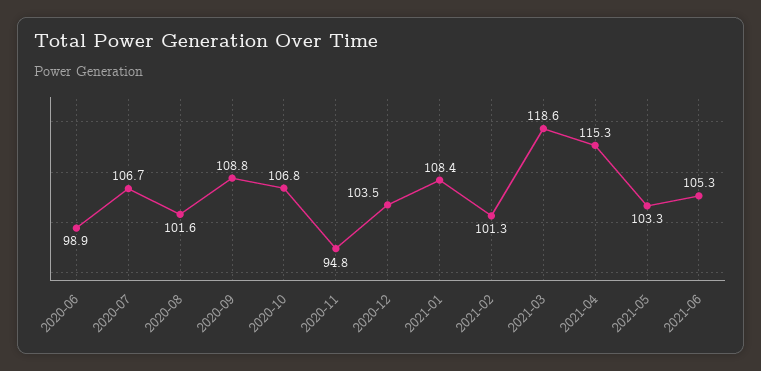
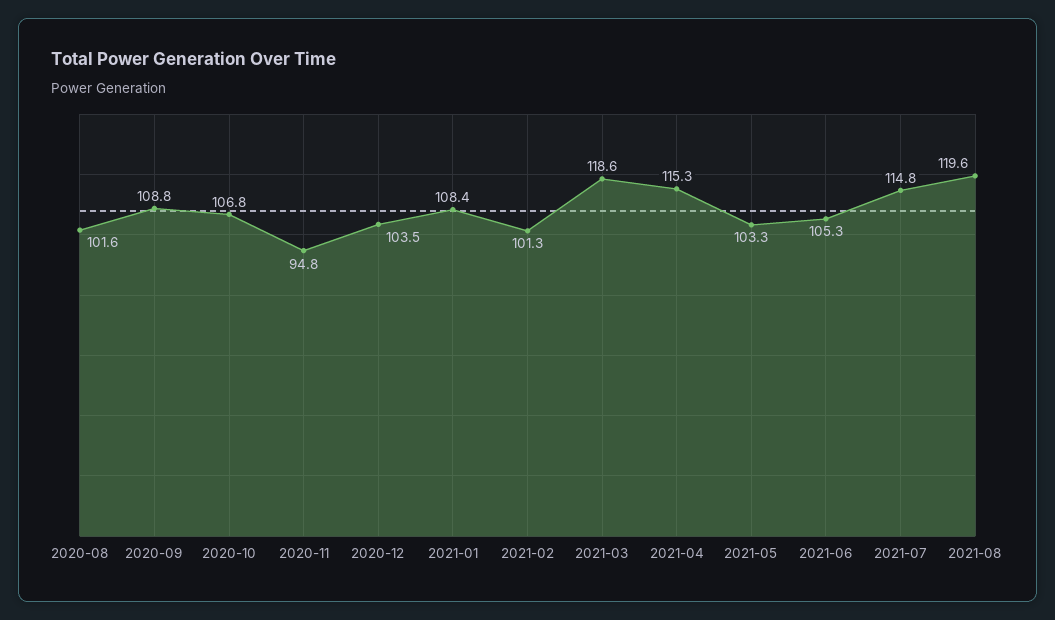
2020-06: 98.9 -> none
2020-07: 106.7 -> none
2021-07: none -> 114.8
2021-08: none -> 119.6

